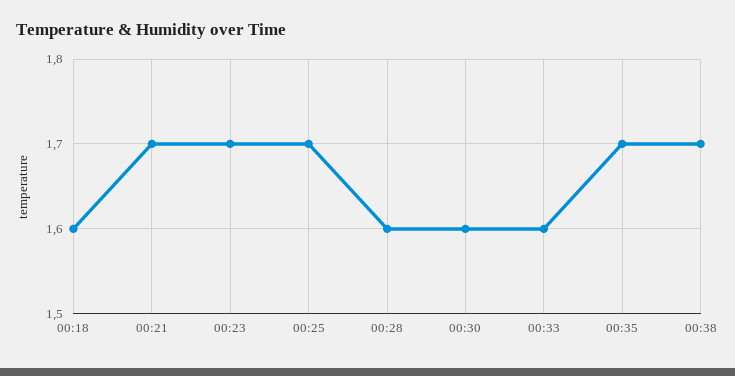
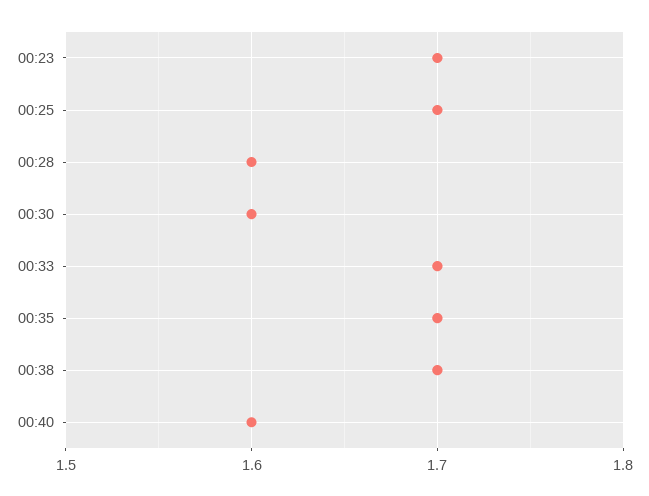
00:18: 1.6 -> none
00:21: 1.7 -> none
00:33: 1.6 -> 1.7
00:40: none -> 1.6

